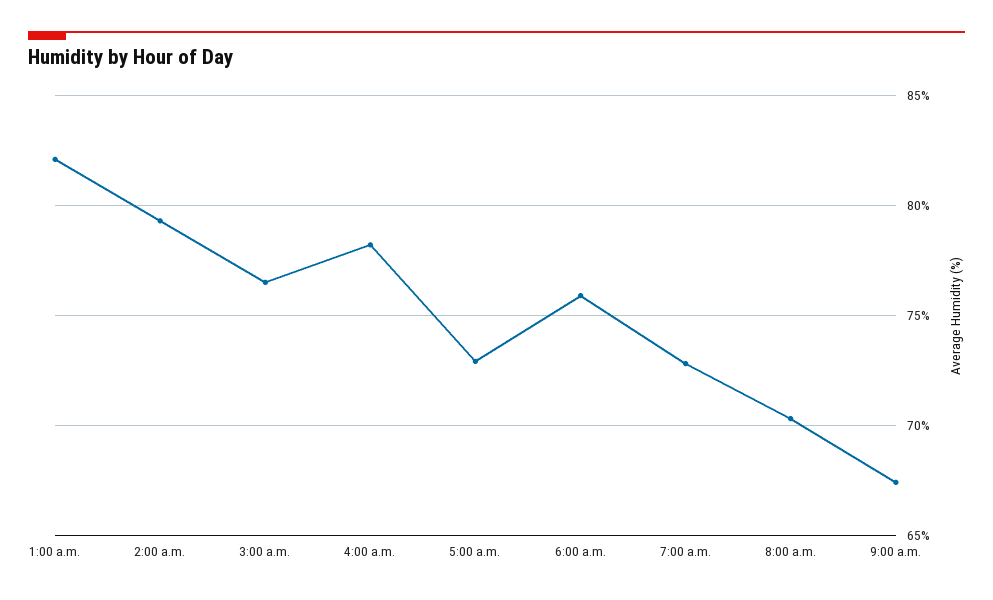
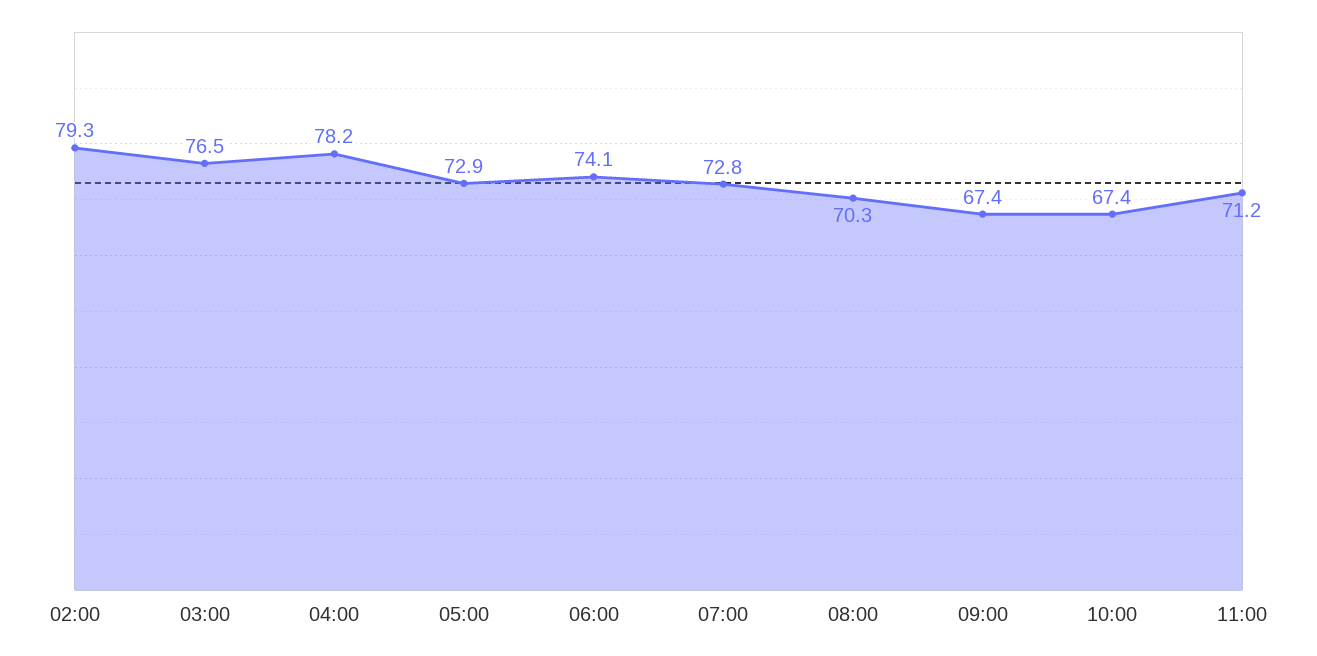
1:00 a.m.: 82 -> none
6:00 a.m.: 76 -> 74.1
10:00: none -> 67.4
11:00: none -> 71.2

